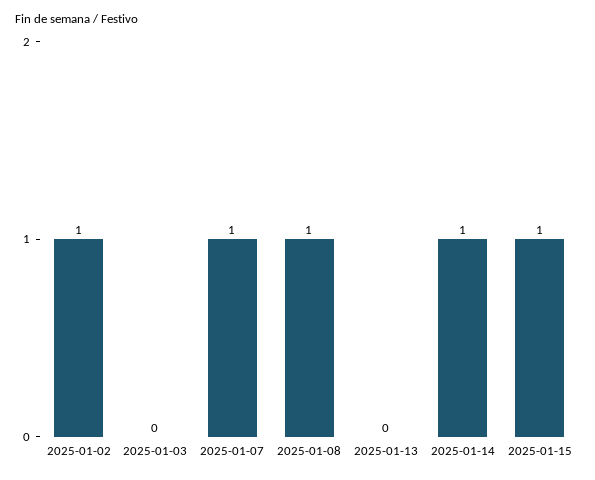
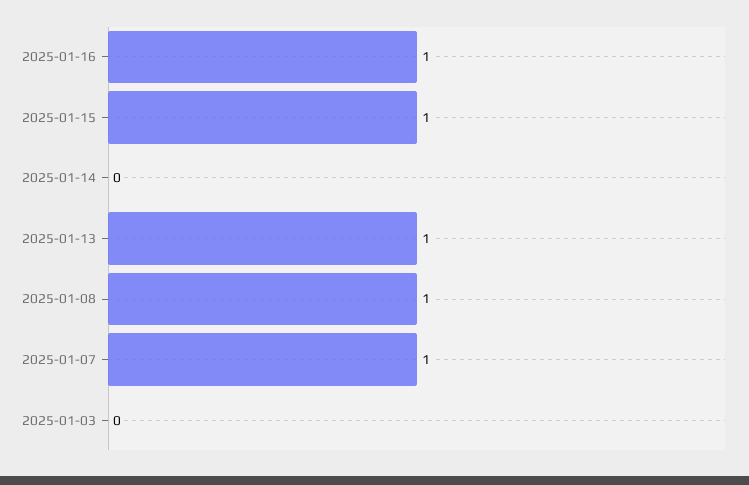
2025-01-02: 1 -> none
2025-01-13: 0 -> 1
2025-01-14: 1 -> 0
2025-01-16: none -> 1

